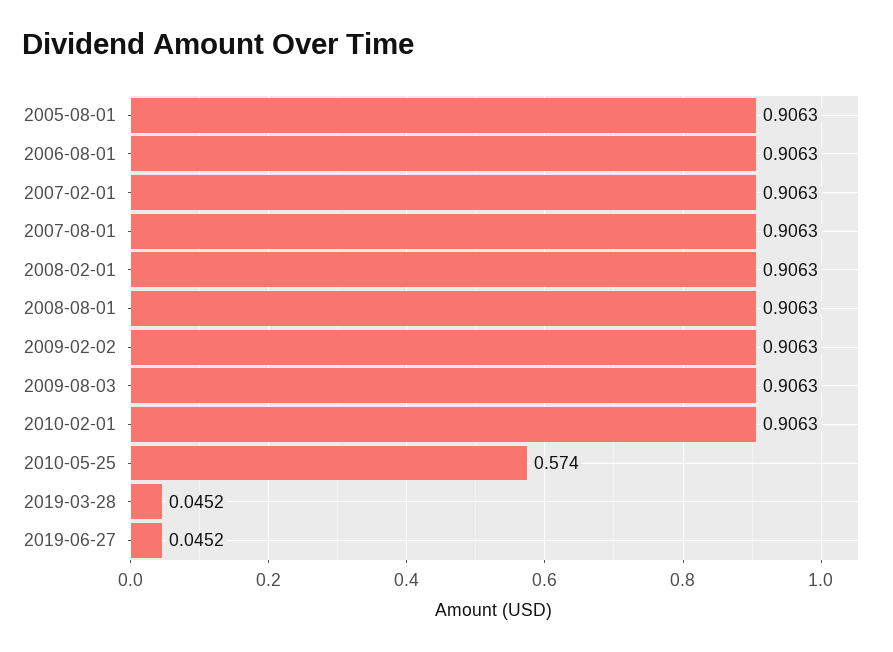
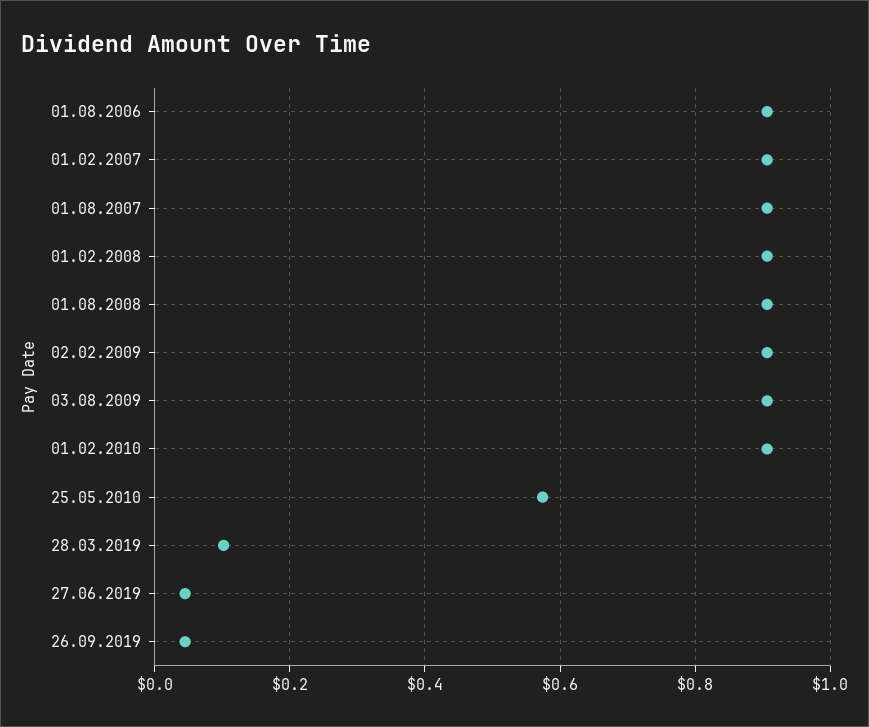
2005-08-01: 0.9063 -> none
2019-03-28: 0.0452 -> 0.1
26.09.2019: none -> 0.04

